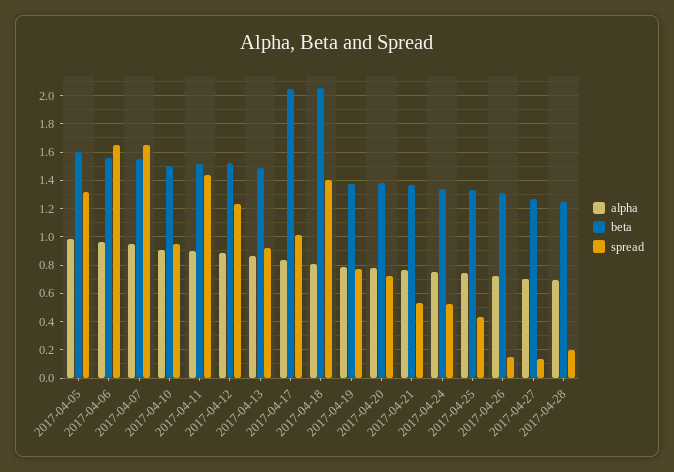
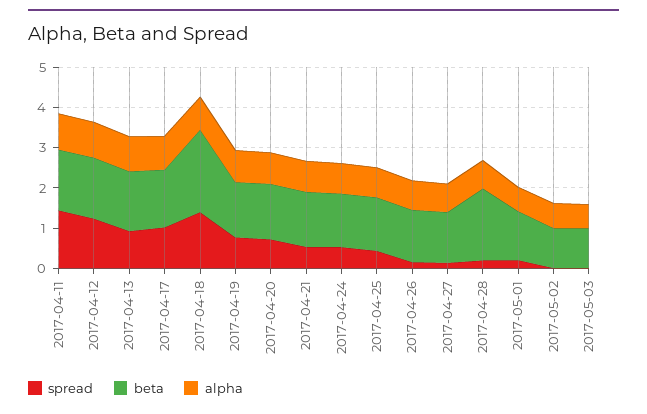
alpha, 2017-04-05: 1 -> none
beta, 2017-04-05: 1.6 -> none
spread, 2017-04-05: 1.3 -> none
alpha, 2017-04-06: 0.95 -> none
beta, 2017-04-06: 1.55 -> none
spread, 2017-04-06: 1.65 -> none
alpha, 2017-04-07: 0.95 -> none
beta, 2017-04-07: 1.55 -> none
spread, 2017-04-07: 1.65 -> none
alpha, 2017-04-10: 0.9 -> none
beta, 2017-04-10: 1.5 -> none
spread, 2017-04-10: 0.95 -> none
beta, 2017-04-17: 2.05 -> 1.4
beta, 2017-04-28: 1.25 -> 1.8
spread, 2017-05-01: none -> 0.2
beta, 2017-05-01: none -> 1.2
alpha, 2017-05-01: none -> 0.6
spread, 2017-05-02: none -> 0
beta, 2017-05-02: none -> 1
alpha, 2017-05-02: none -> 0.6
spread, 2017-05-03: none -> 0
beta, 2017-05-03: none -> 1
alpha, 2017-05-03: none -> 0.6

